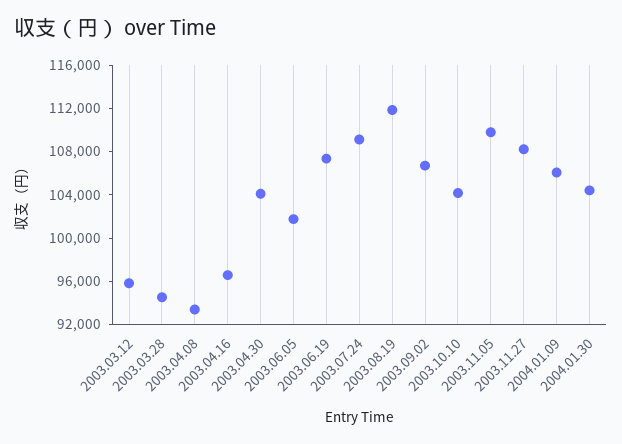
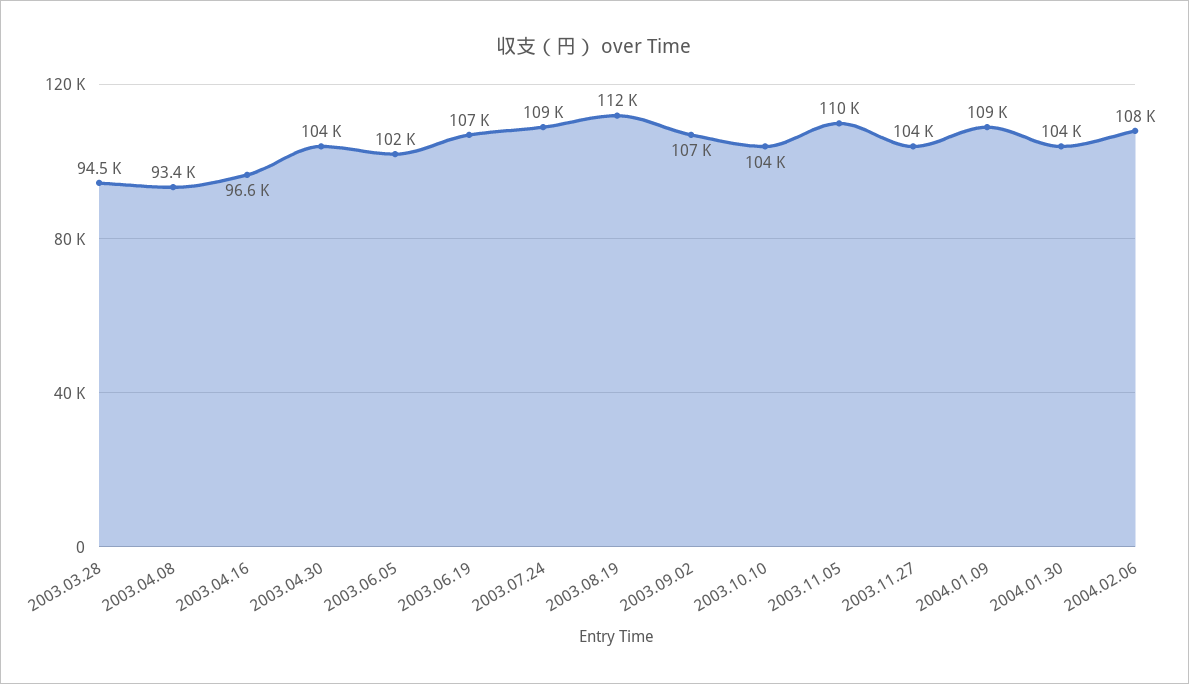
2003.03.12: 96000 -> none
2003.11.27: 108000 -> 104000
2004.01.09: 106000 -> 109000
2004.02.06: none -> 108000

